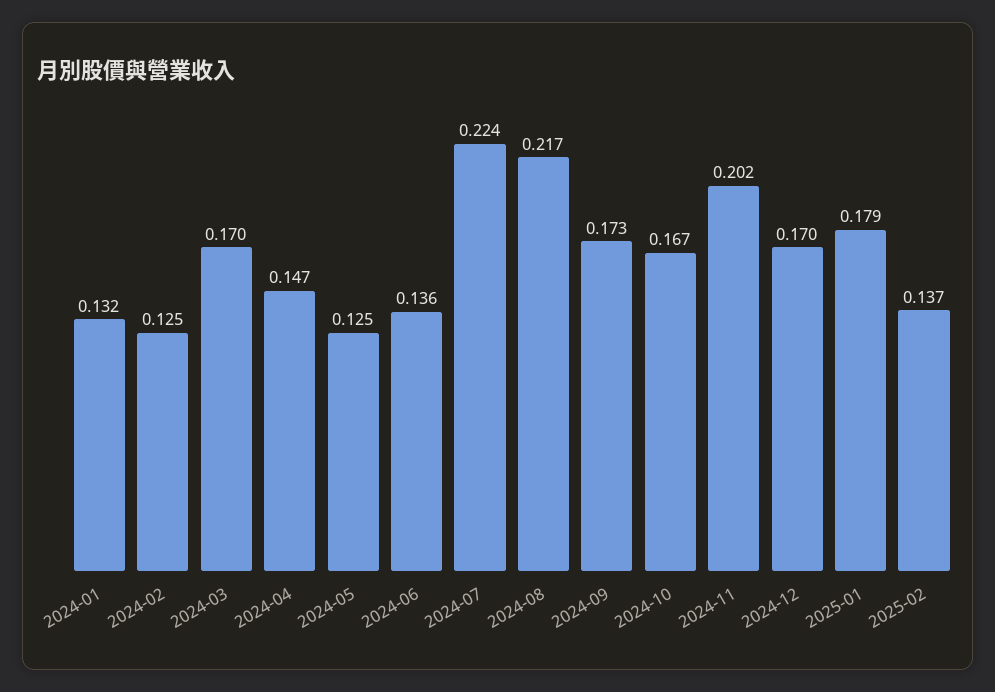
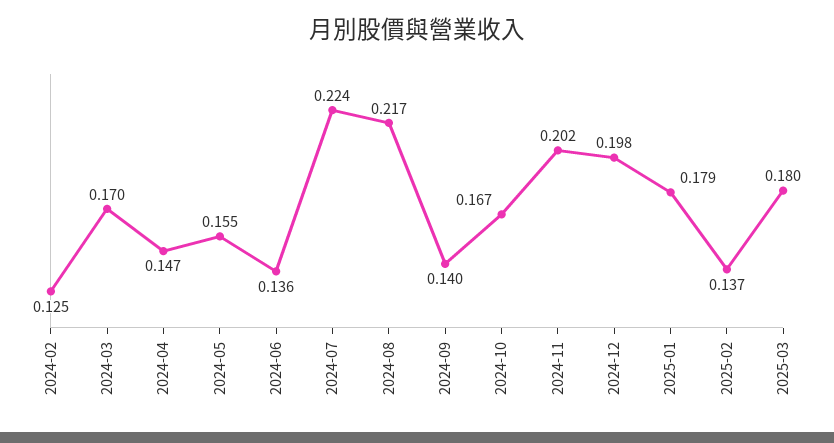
2024-01: 0.132 -> none
2024-05: 0.125 -> 0.155
2024-09: 0.173 -> 0.14
2024-12: 0.17 -> 0.198
2025-03: none -> 0.18

